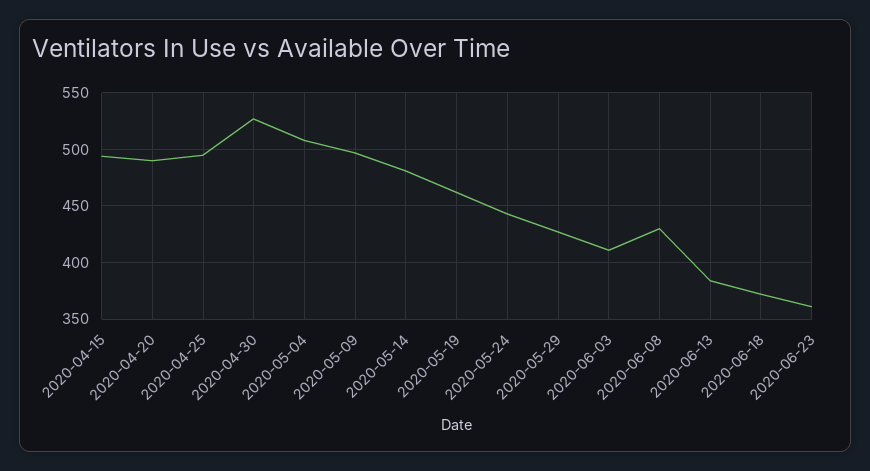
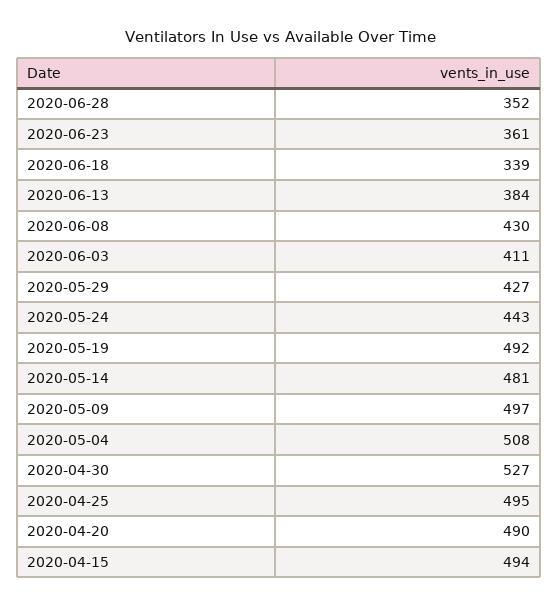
2020-05-19: 460 -> 492
2020-06-18: 370 -> 339
2020-06-28: none -> 352

